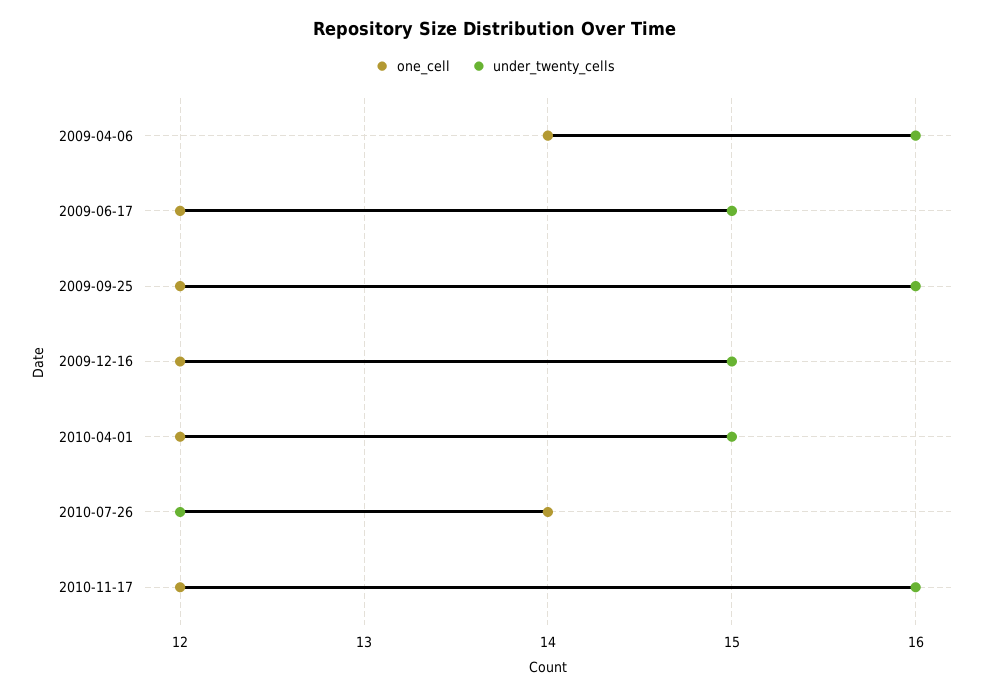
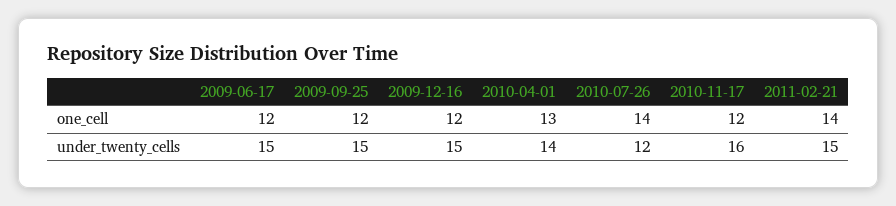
one_cell, 2009-04-06: 14 -> none
under_twenty_cells, 2009-04-06: 16 -> none
under_twenty_cells, 2009-09-25: 16 -> 15
one_cell, 2010-04-01: 12 -> 13
under_twenty_cells, 2010-04-01: 15 -> 14
one_cell, 2011-02-21: none -> 14
under_twenty_cells, 2011-02-21: none -> 15

